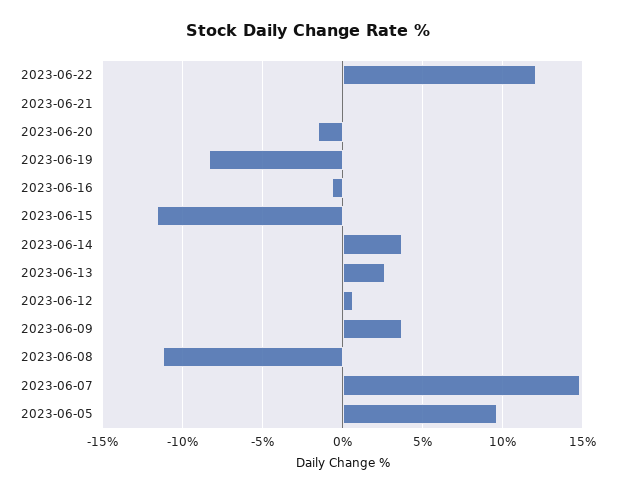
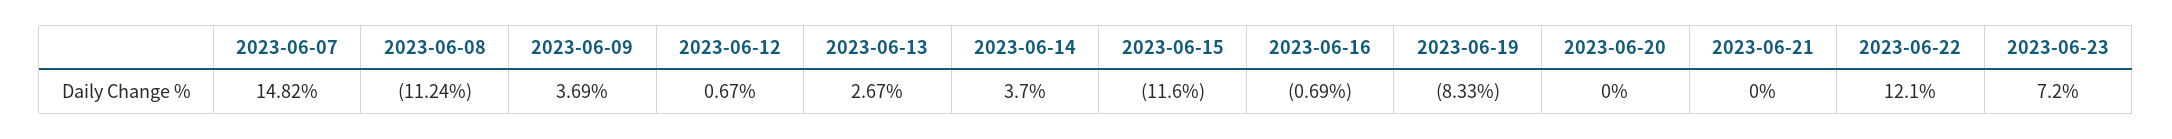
2023-06-20: -1.5 -> 0
2023-06-05: 9.5 -> none
2023-06-23: none -> 7.2

